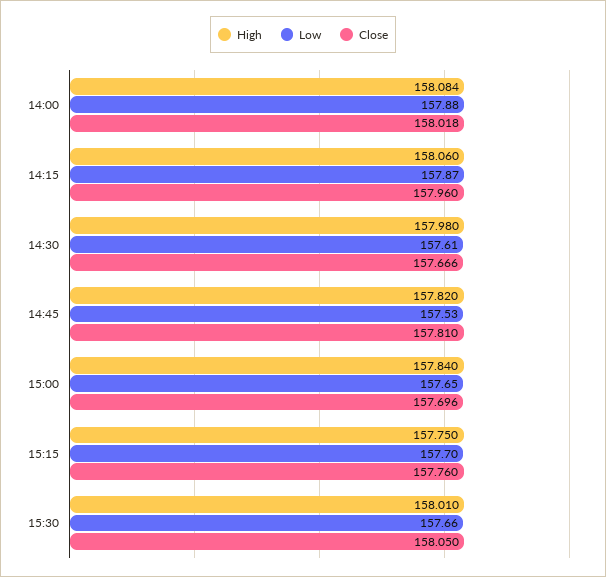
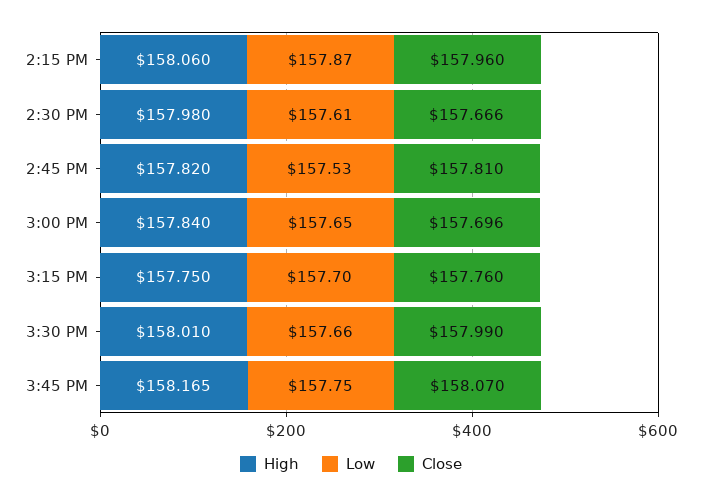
High, 14:00: 158.084 -> none
Low, 14:00: 157.88 -> none
Close, 14:00: 158.018 -> none
Close, 15:30: 158.05 -> 157.99
High, 3:45 PM: none -> 158.165
Low, 3:45 PM: none -> 157.75
Close, 3:45 PM: none -> 158.07

